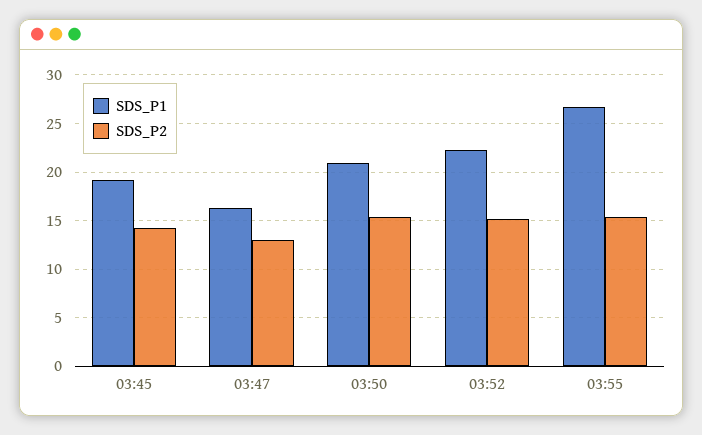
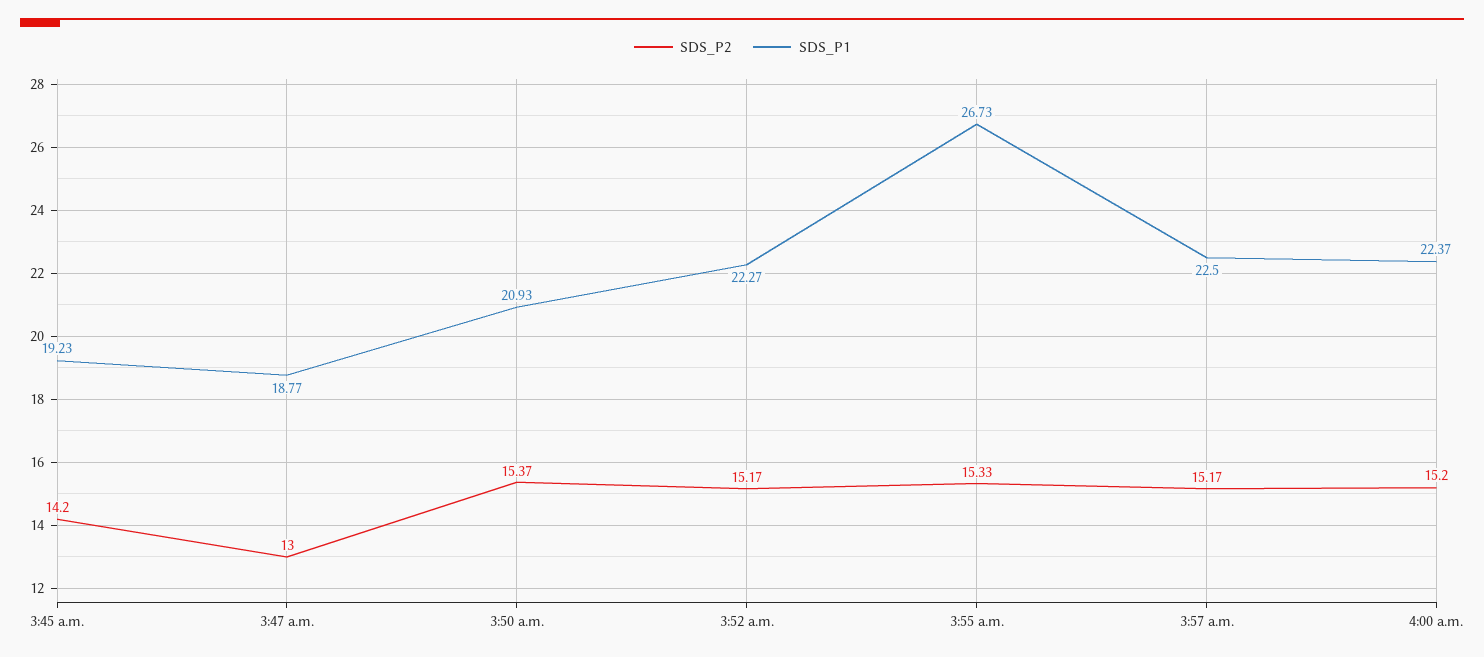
SDS_P1, 03:47: 16 -> 18.77
SDS_P2, 3:57 a.m.: none -> 15.17
SDS_P1, 3:57 a.m.: none -> 22.5
SDS_P2, 4:00 a.m.: none -> 15.2
SDS_P1, 4:00 a.m.: none -> 22.37

